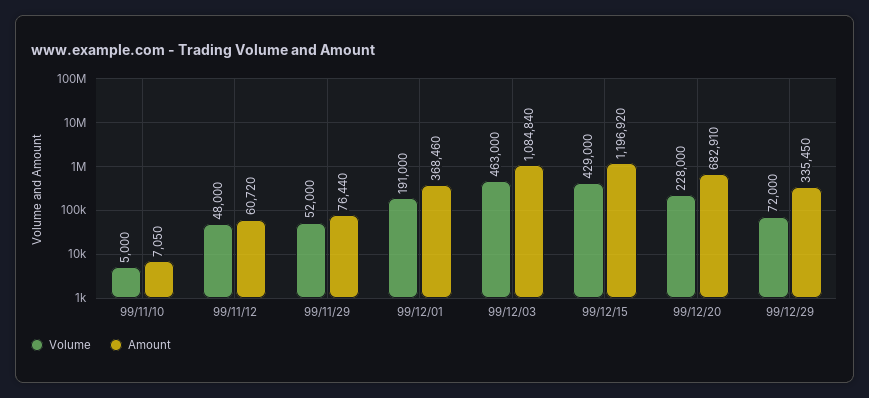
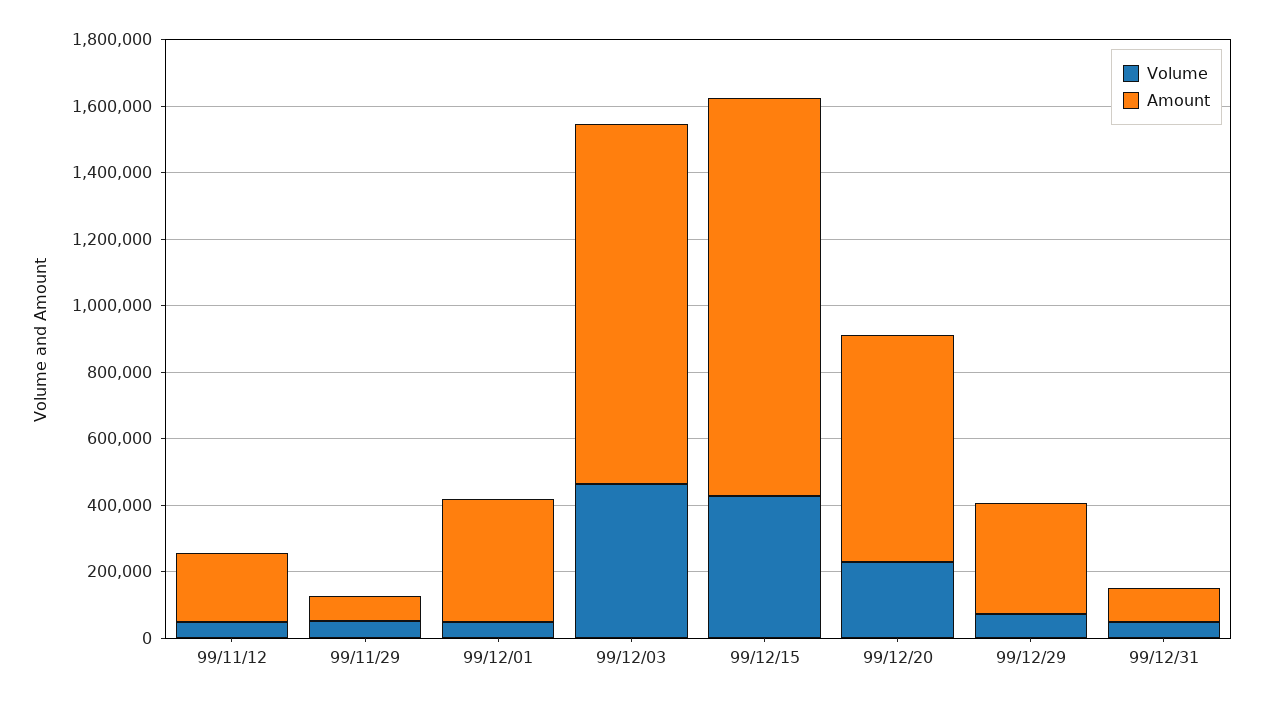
Volume, 99/11/10: 5000 -> none
Amount, 99/11/10: 7050 -> none
Amount, 99/11/12: 60720 -> 200000
Volume, 99/12/01: 191000 -> 50000
Volume, 99/12/31: none -> 50000
Amount, 99/12/31: none -> 100000

